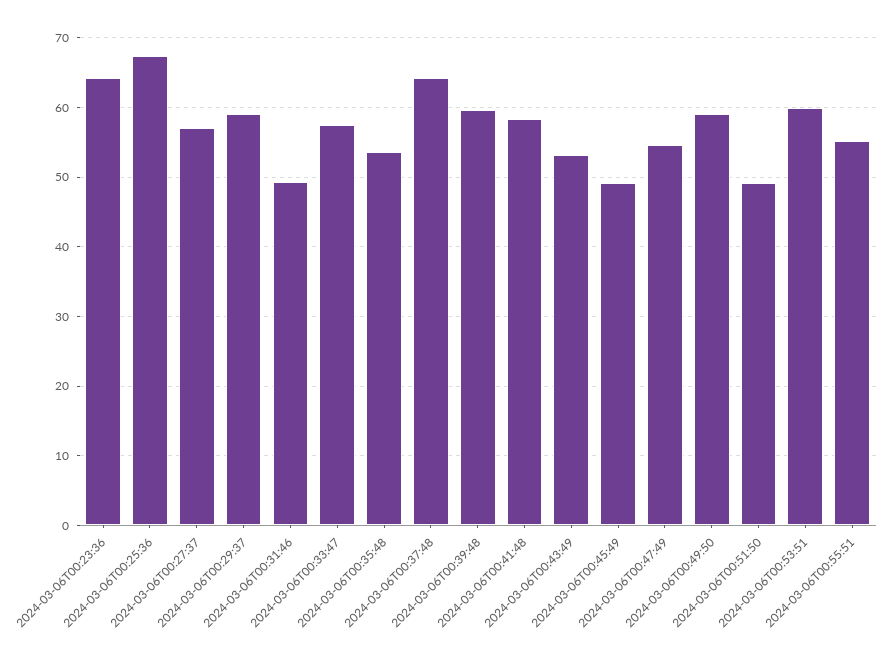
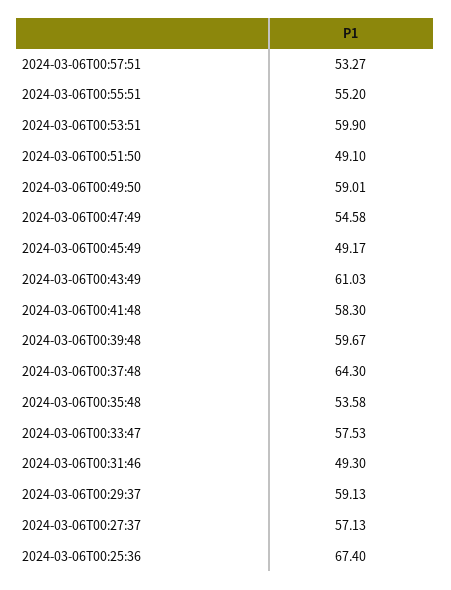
2024-03-06T00:23:36: 64 -> none
2024-03-06T00:43:49: 53 -> 61.03
2024-03-06T00:57:51: none -> 53.27

